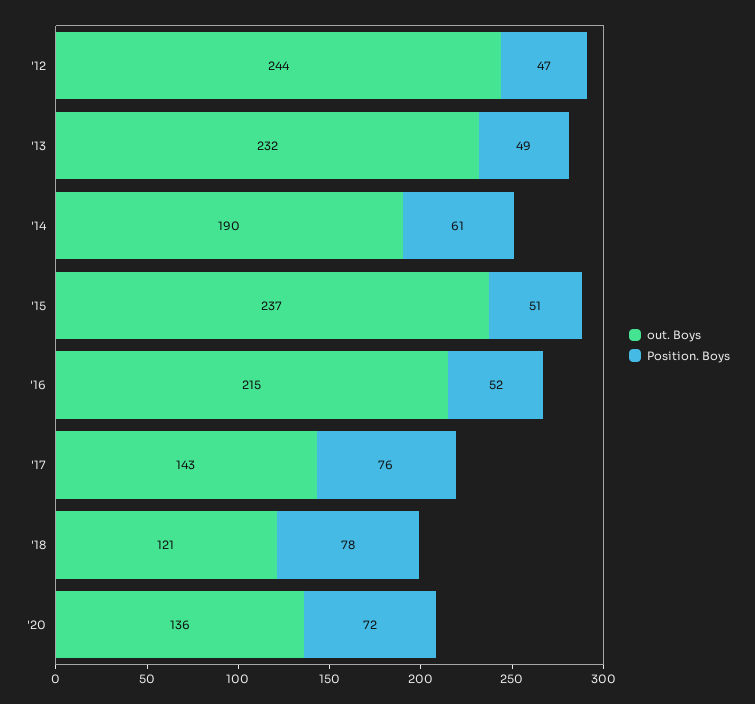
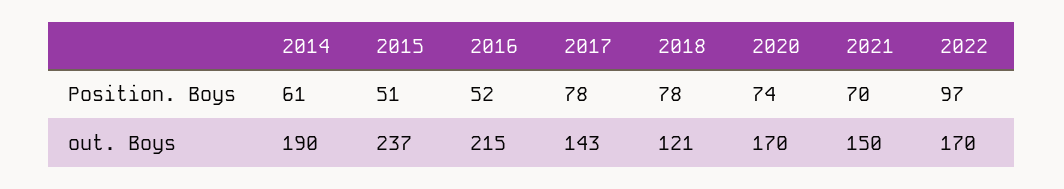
out. Boys, '12: 244 -> none
Position. Boys, '12: 47 -> none
out. Boys, '13: 232 -> none
Position. Boys, '13: 49 -> none
Position. Boys, '17: 76 -> 78
out. Boys, '20: 136 -> 170
Position. Boys, '20: 72 -> 74
Position. Boys, 2021: none -> 70
Position. Boys, 2022: none -> 97
out. Boys, 2021: none -> 150
out. Boys, 2022: none -> 170

